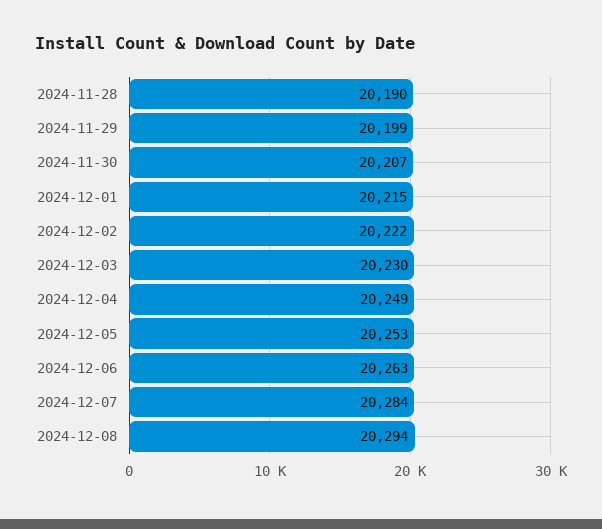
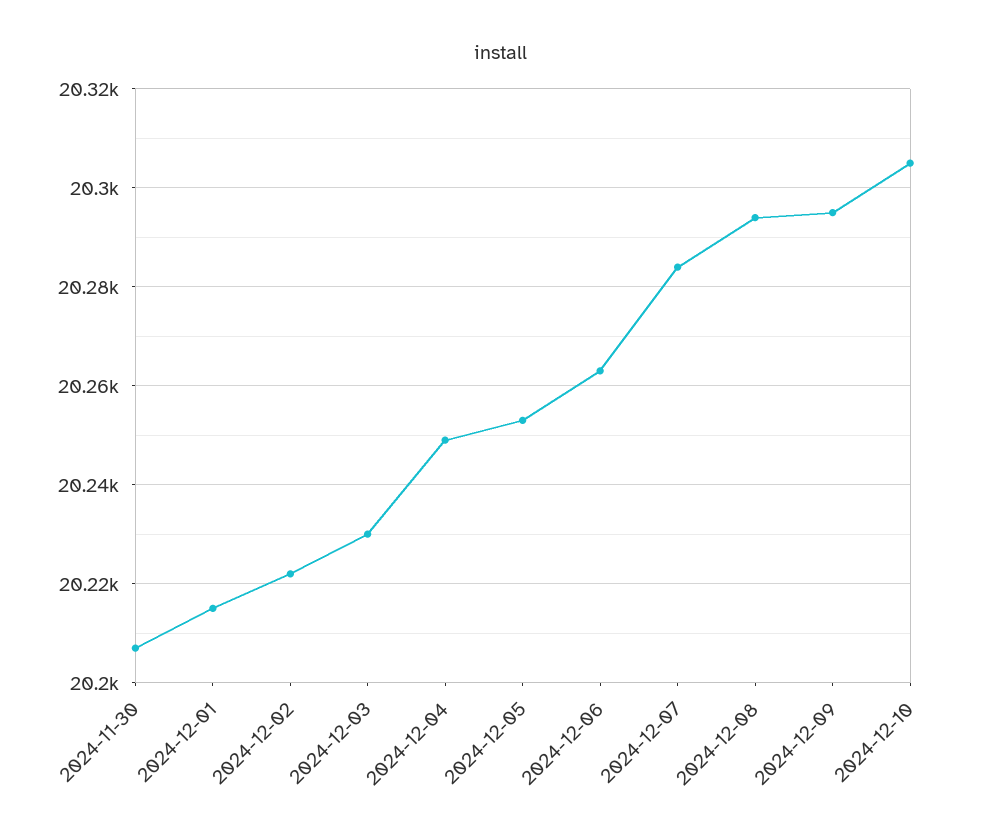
2024-11-28: 20190 -> none
2024-11-29: 20199 -> none
2024-12-09: none -> 20295
2024-12-10: none -> 20305

